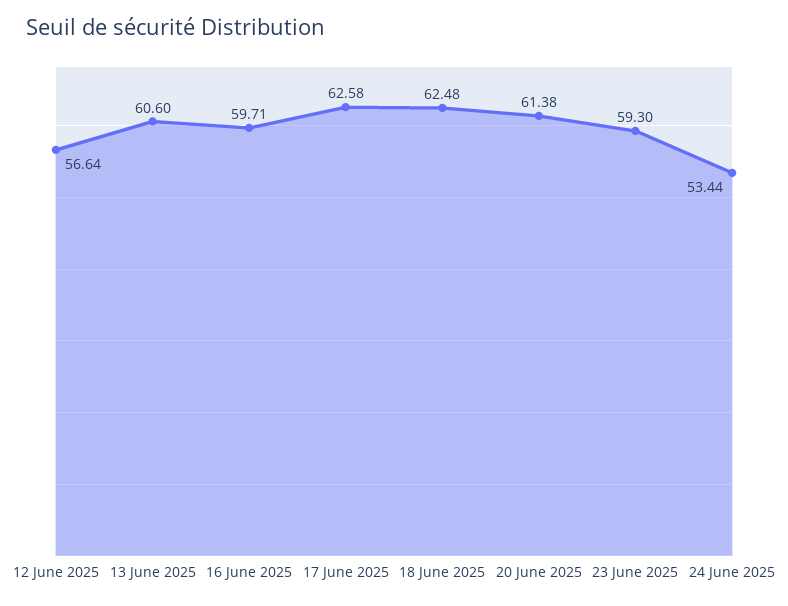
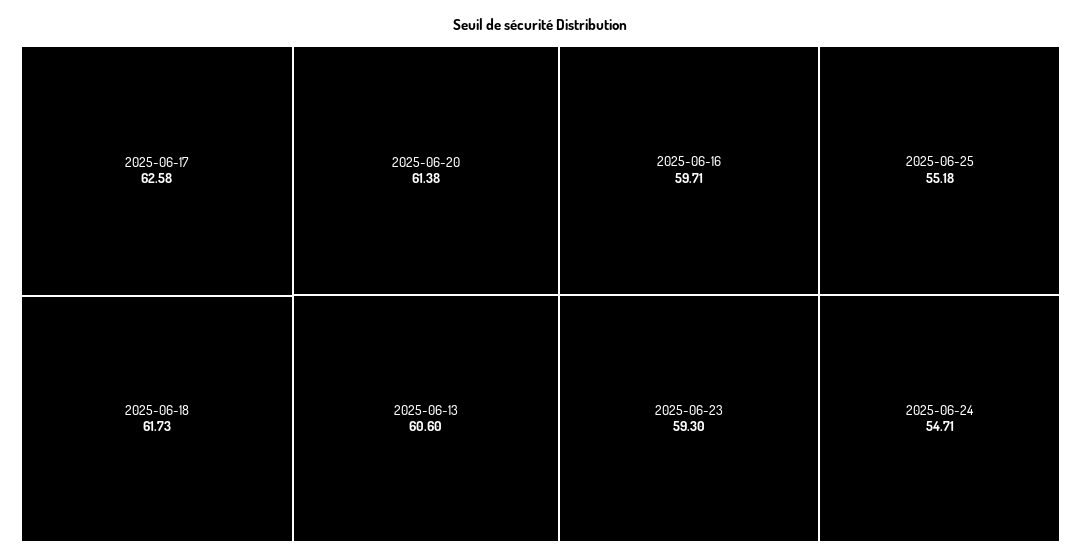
12 June 2025: 56.64 -> none
18 June 2025: 62.48 -> 61.73
24 June 2025: 53.44 -> 54.71
2025-06-25: none -> 55.18

